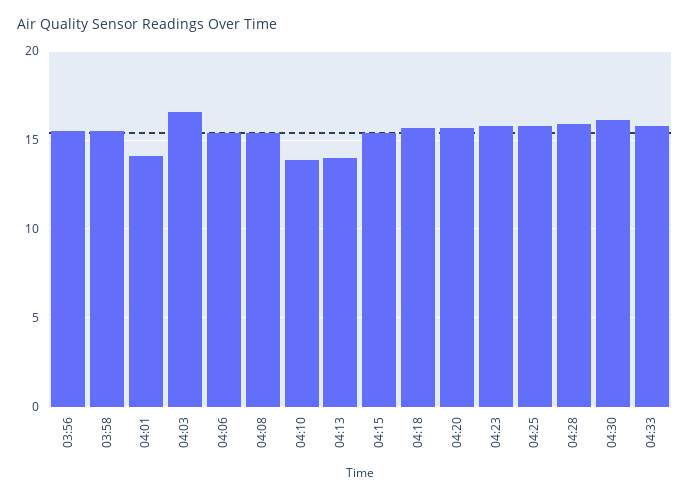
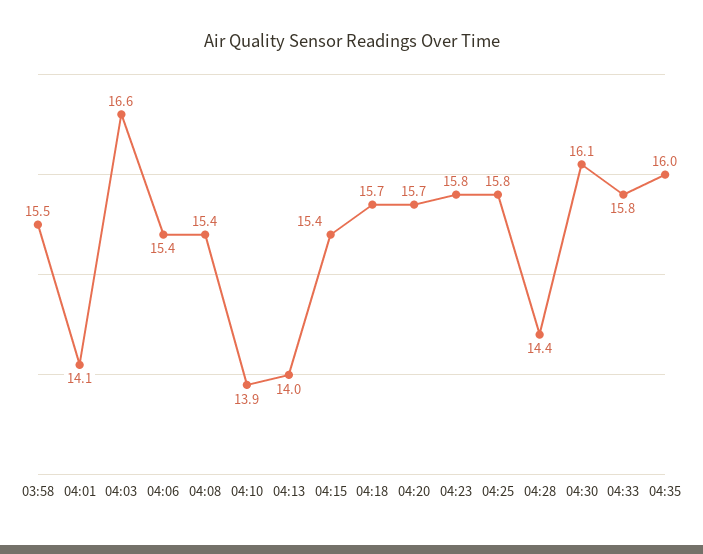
03:56: 15.5 -> none
04:28: 16 -> 14.4
04:35: none -> 16

